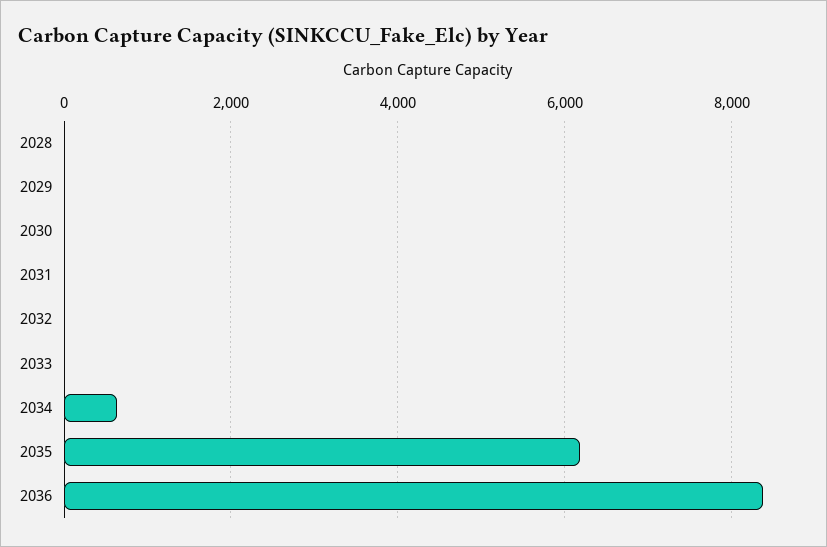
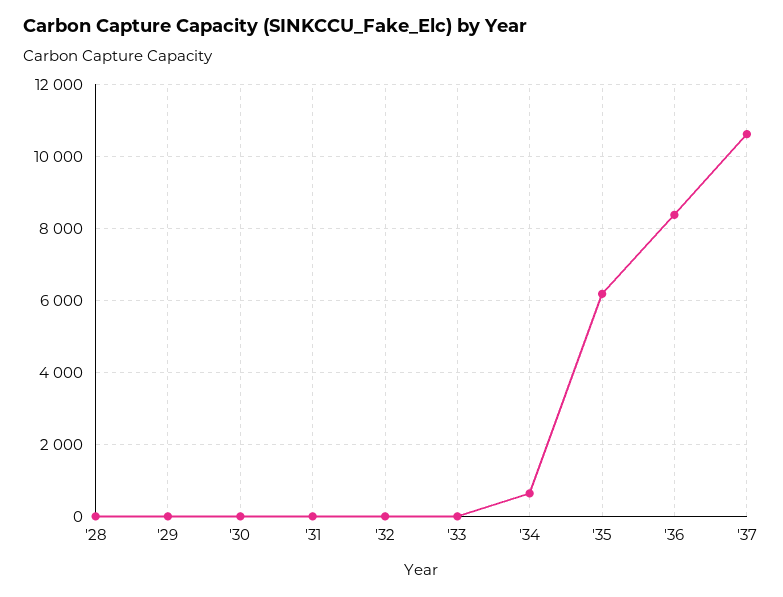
'37: none -> 10600

